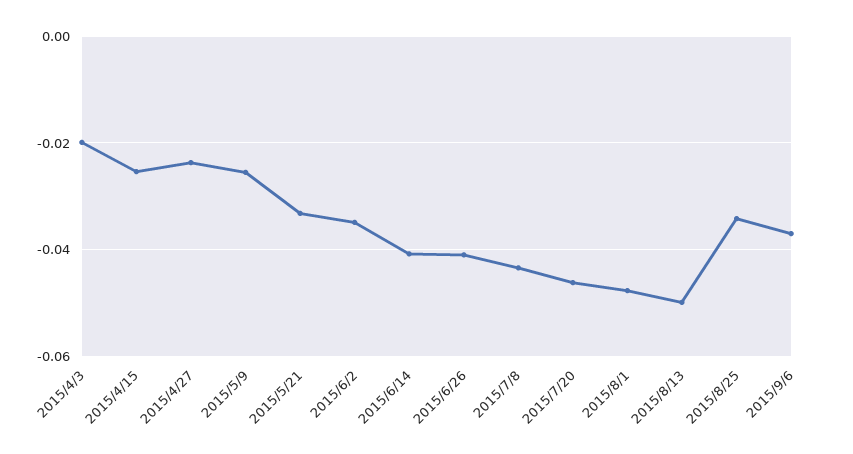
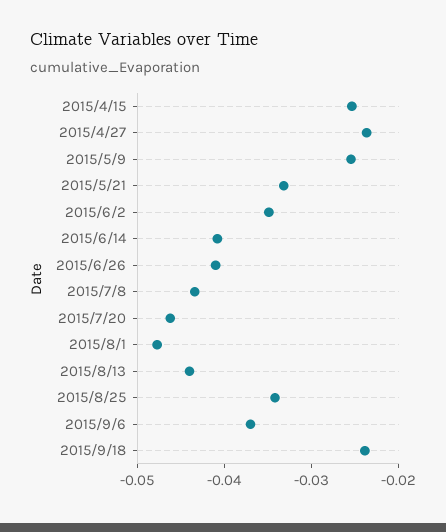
2015/4/3: -0.02 -> none
2015/8/13: -0.05 -> -0.044
2015/9/18: none -> -0.024

